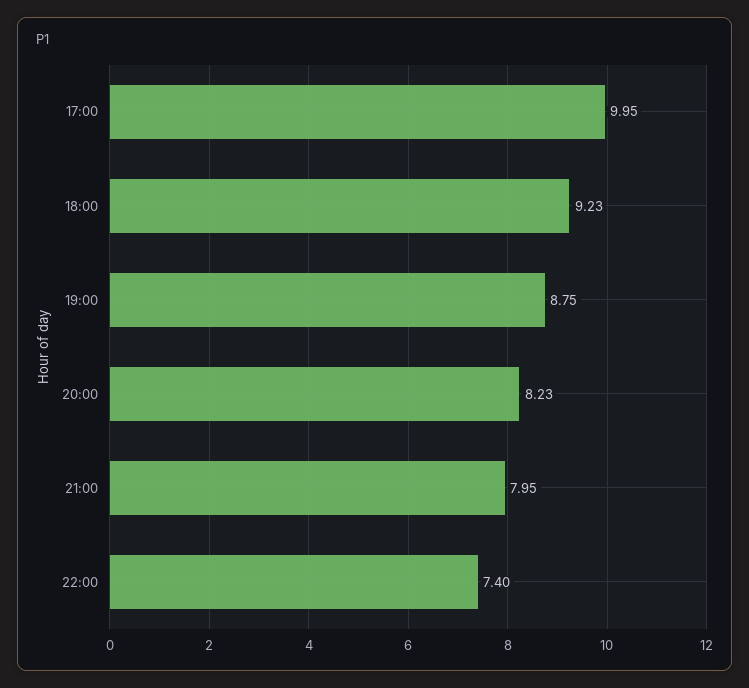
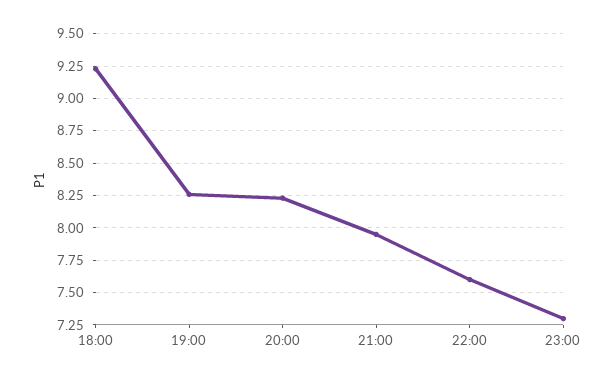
17:00: 9.95 -> none
19:00: 8.75 -> 8.25
22:00: 7.4 -> 7.6
23:00: none -> 7.3

